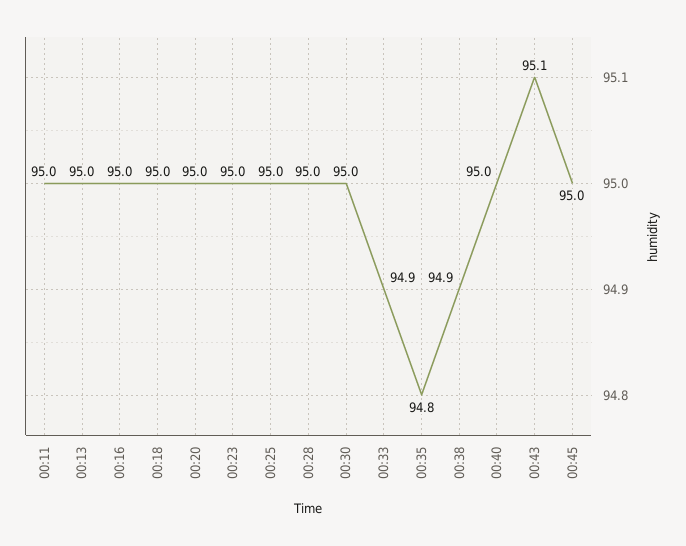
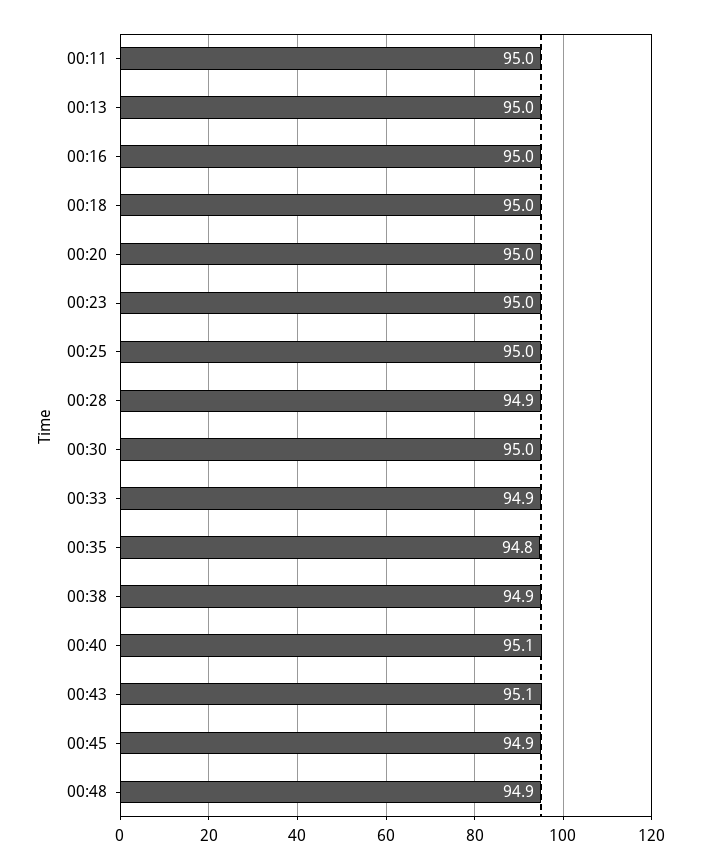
00:28: 95 -> 94.9
00:40: 95 -> 95.1
00:45: 95 -> 94.9
00:48: none -> 94.9

